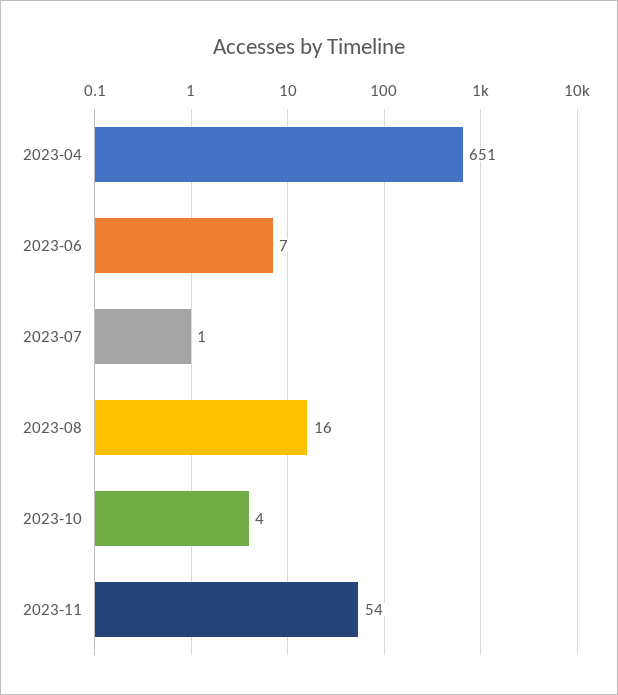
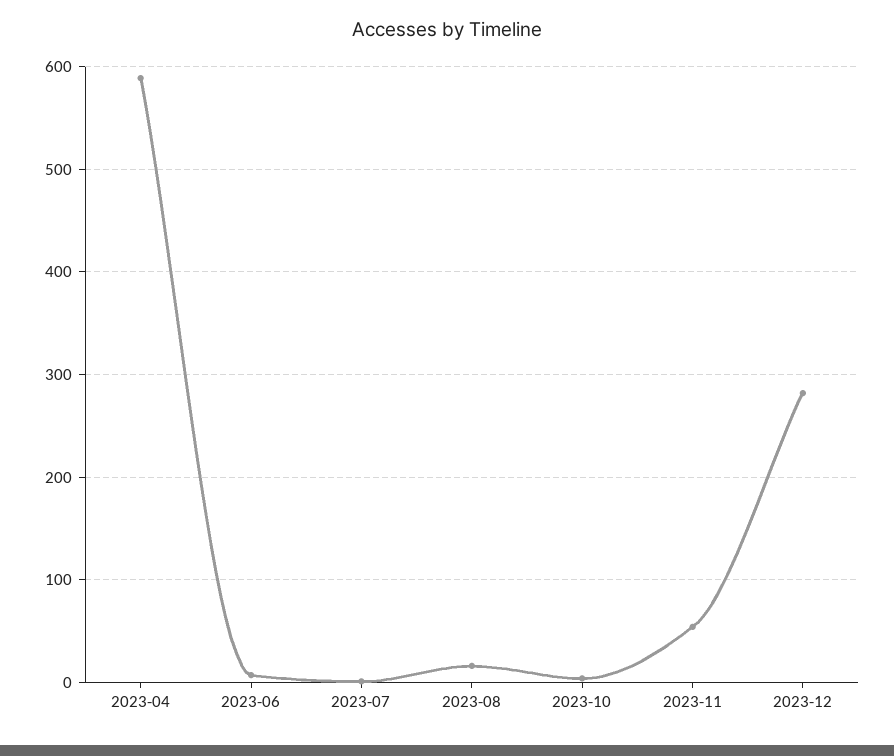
2023-04: 651 -> 590
2023-12: none -> 280

